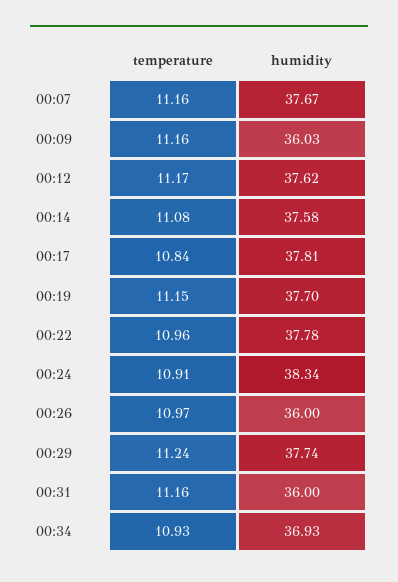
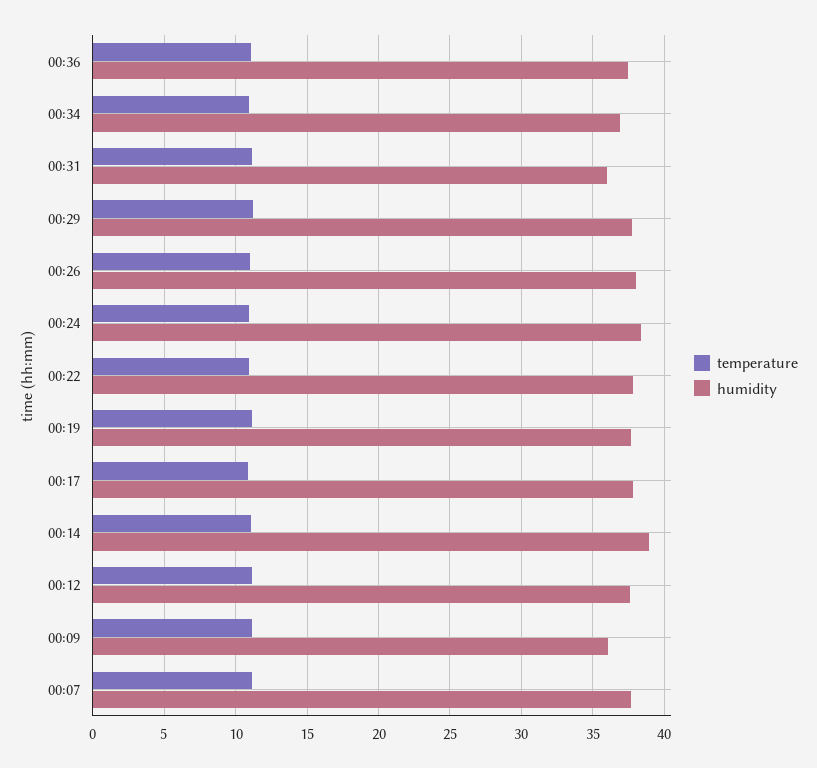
humidity, 00:14: 37.58 -> 39
humidity, 00:26: 36 -> 38
temperature, 00:36: none -> 11
humidity, 00:36: none -> 37.5

